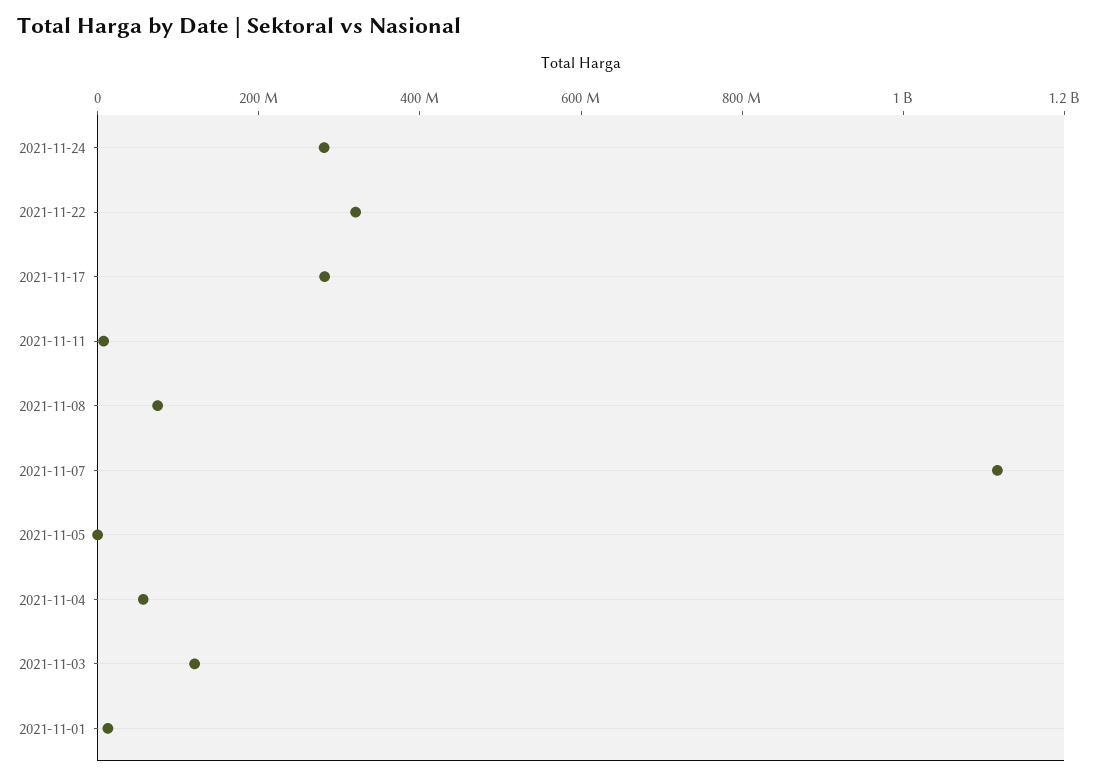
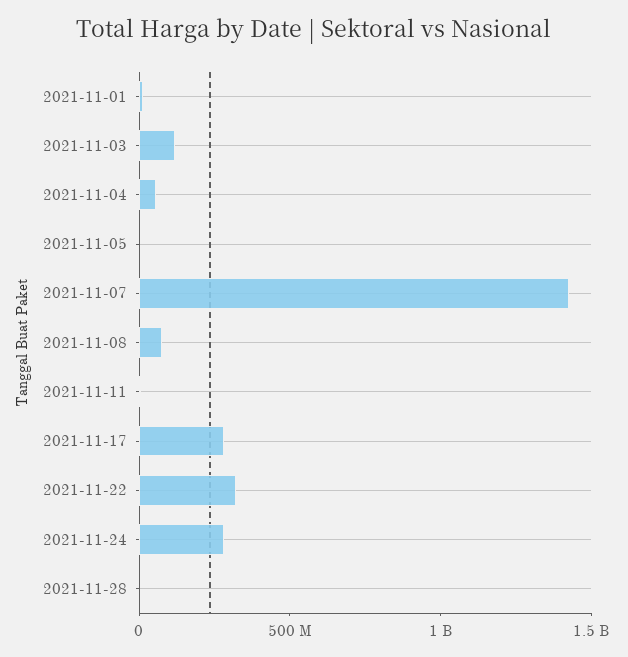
2021-11-07: 1100000000 -> 1400000000
2021-11-28: none -> 0

